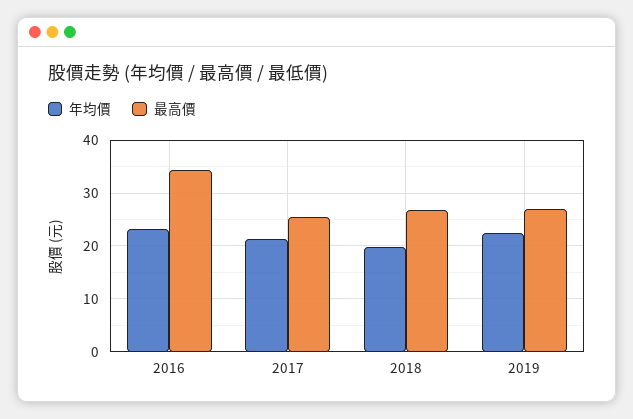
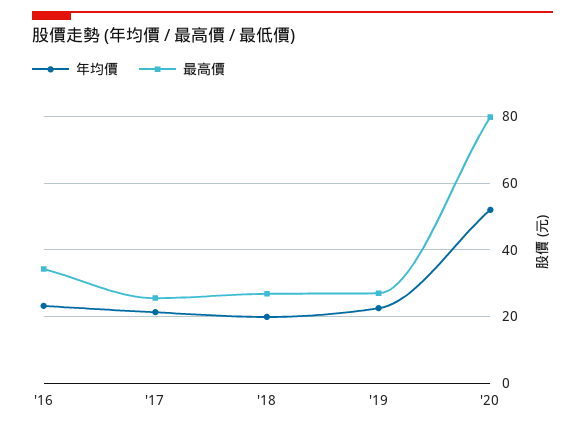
年均價, '20: none -> 52
最高價, '20: none -> 80

